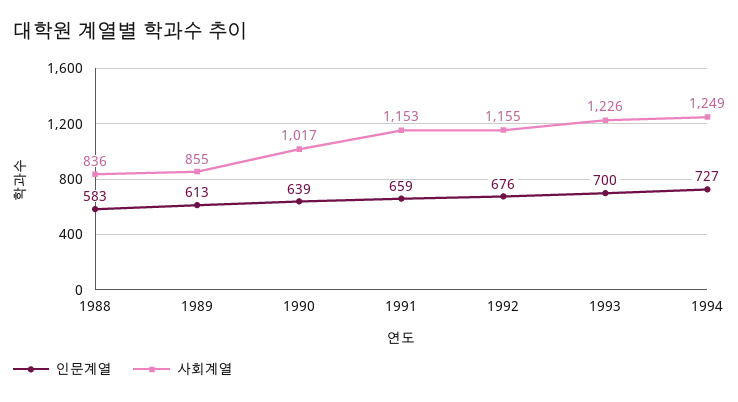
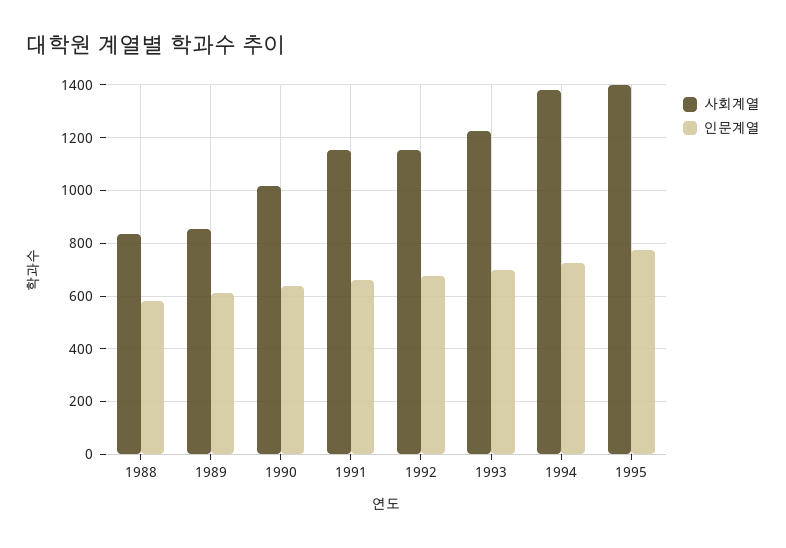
사회계열, 1994: 1249 -> 1375
사회계열, 1995: none -> 1400
인문계열, 1995: none -> 775

